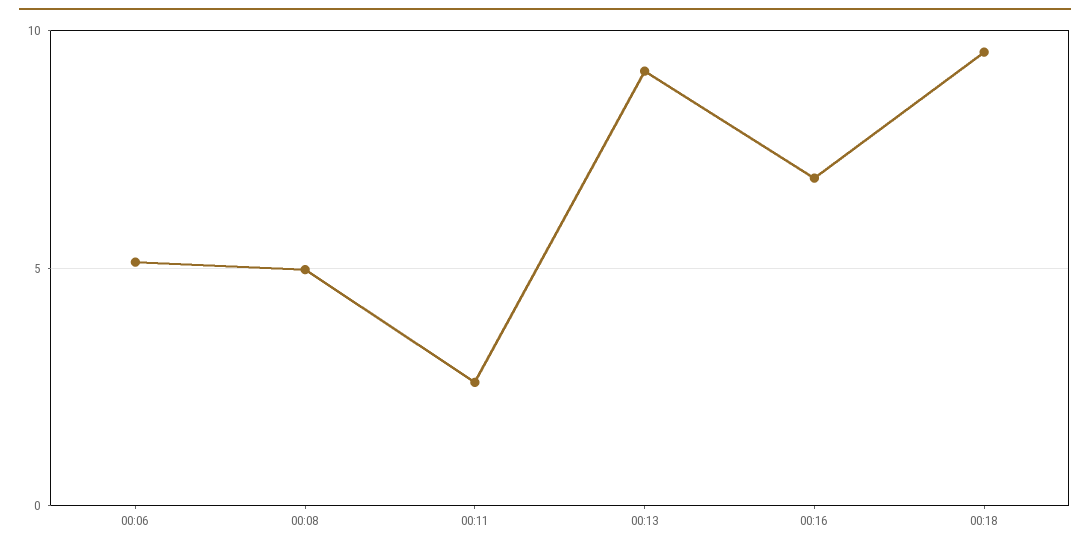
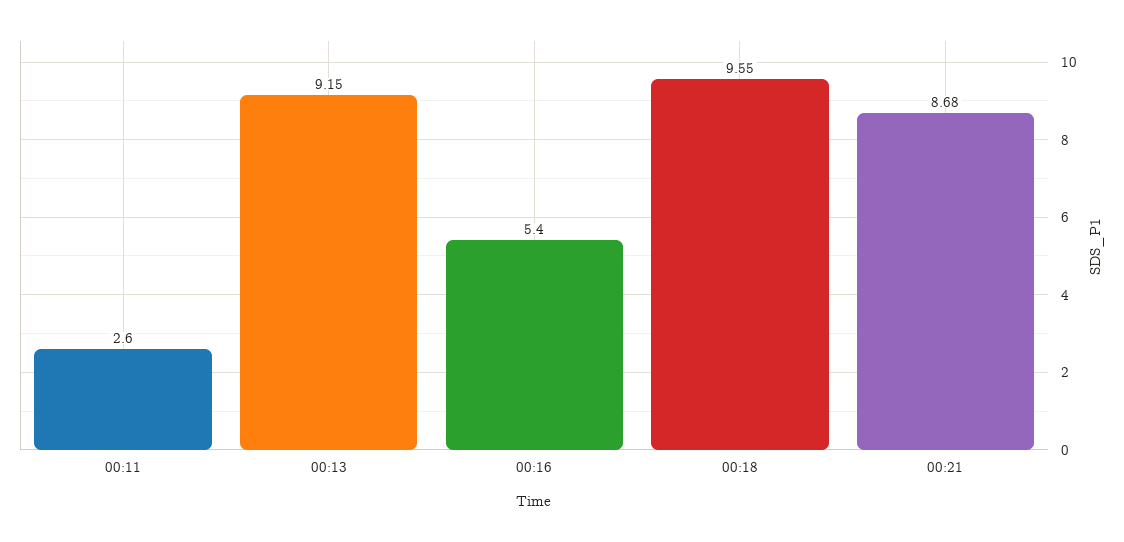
00:06: 5 -> none
00:08: 5 -> none
00:16: 7 -> 5.4
00:21: none -> 8.68

